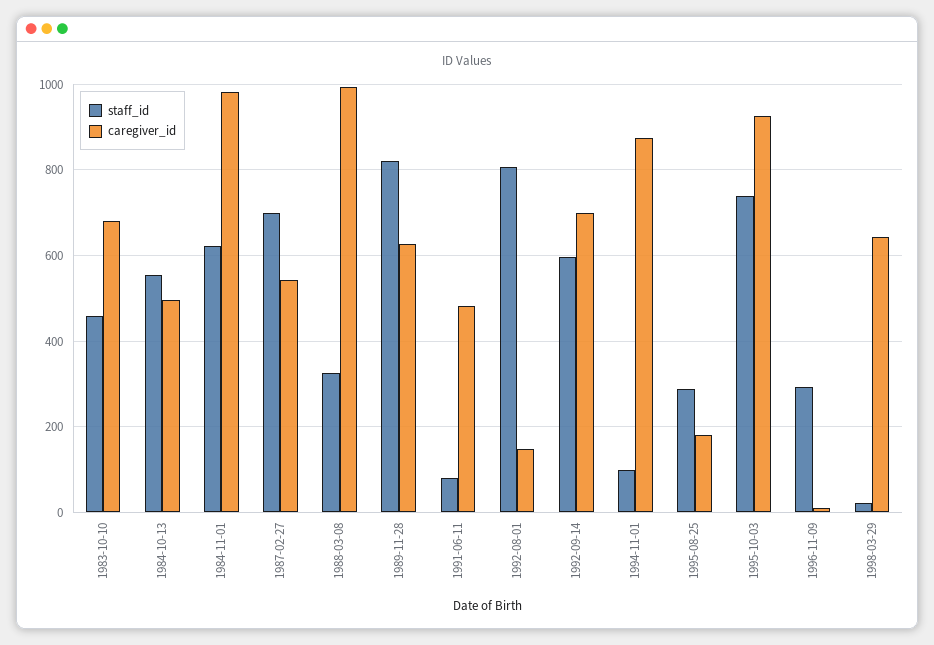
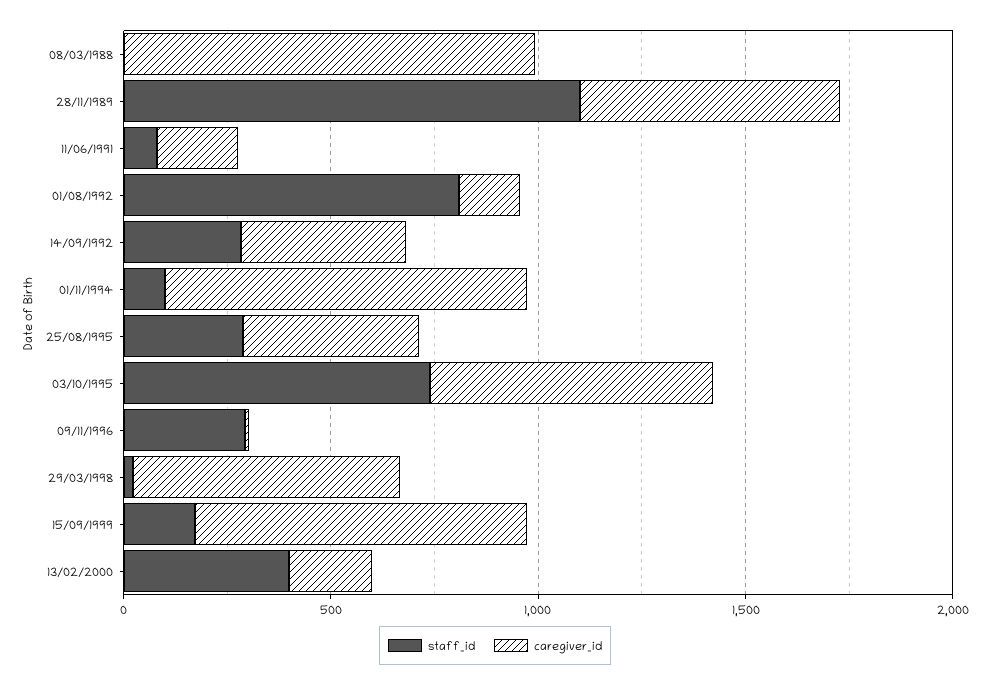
staff_id, 1983-10-10: 460 -> none
caregiver_id, 1983-10-10: 680 -> none
staff_id, 1984-10-13: 560 -> none
caregiver_id, 1984-10-13: 500 -> none
staff_id, 1984-11-01: 620 -> none
caregiver_id, 1984-11-01: 980 -> none
staff_id, 1987-02-27: 700 -> none
caregiver_id, 1987-02-27: 540 -> none
staff_id, 1988-03-08: 320 -> 0
staff_id, 1989-11-28: 820 -> 1100
caregiver_id, 1991-06-11: 480 -> 200
staff_id, 1992-09-14: 600 -> 300
caregiver_id, 1992-09-14: 700 -> 400
caregiver_id, 1995-08-25: 180 -> 400
caregiver_id, 1995-10-03: 920 -> 700
staff_id, 15/09/1999: none -> 200
caregiver_id, 15/09/1999: none -> 800
staff_id, 13/02/2000: none -> 400
caregiver_id, 13/02/2000: none -> 200

